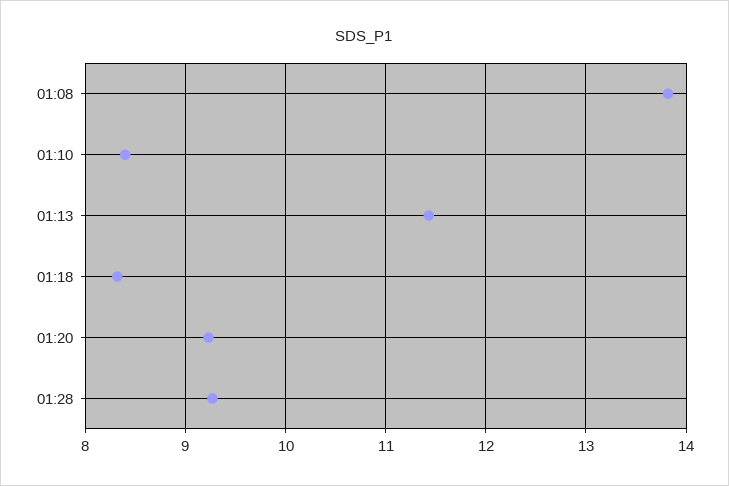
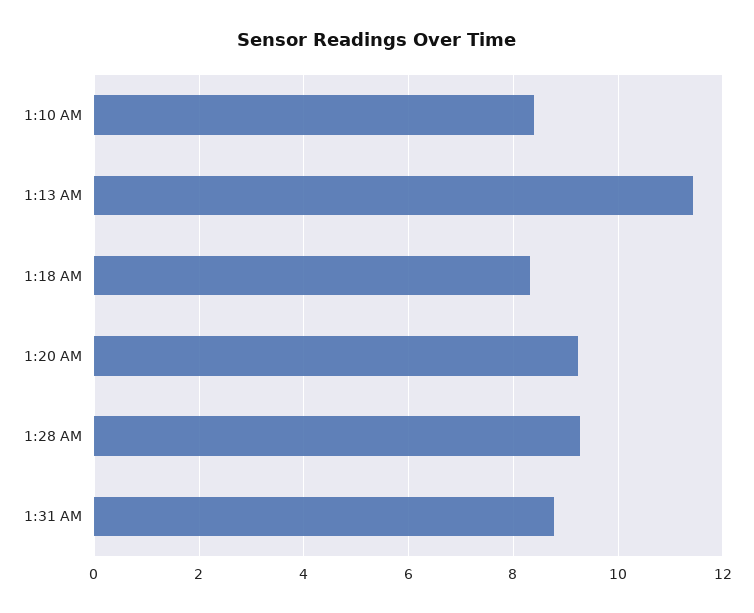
01:08: 13.8 -> none
1:31 AM: none -> 8.8

